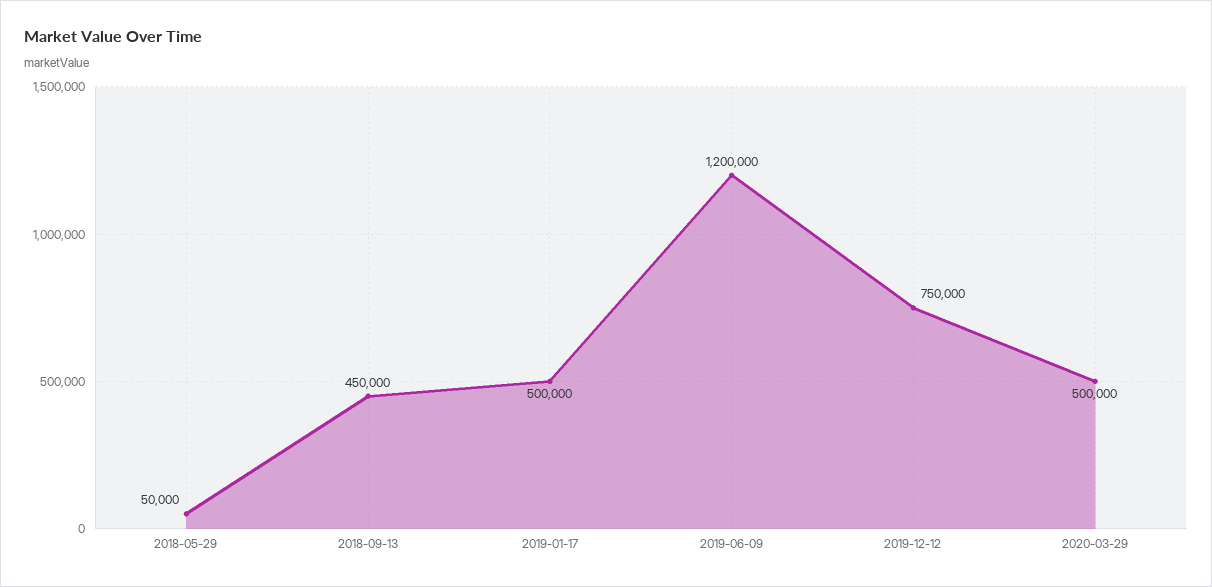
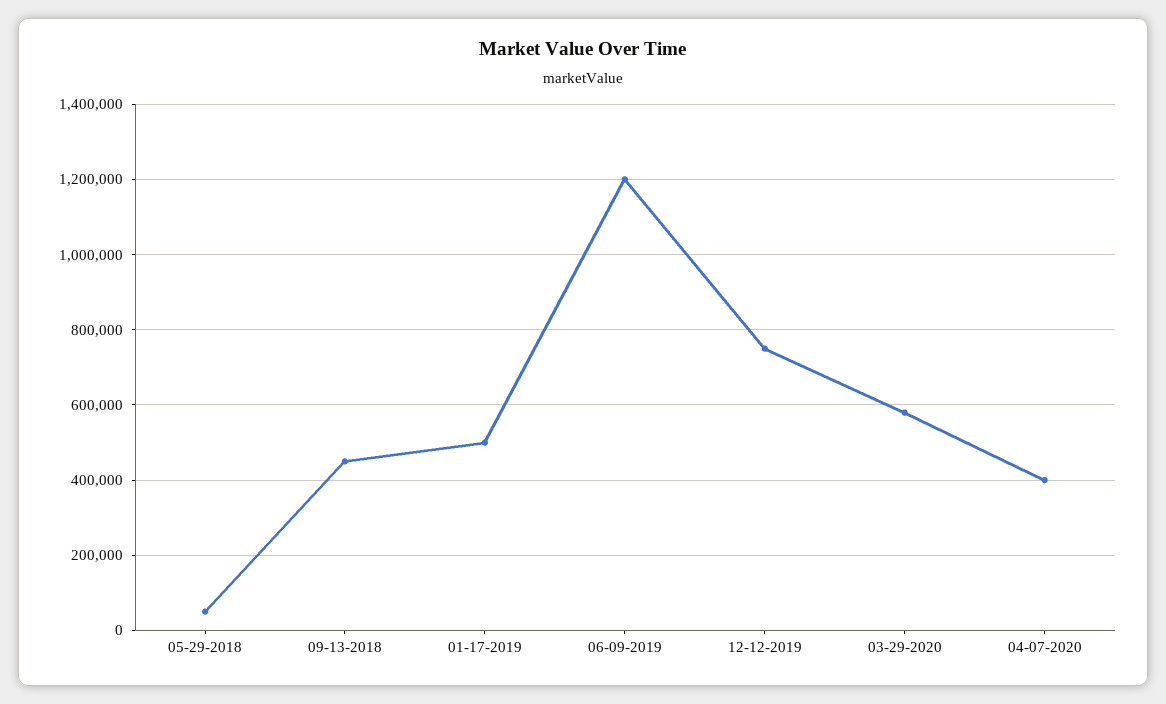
2020-03-29: 500000 -> 580000
04-07-2020: none -> 400000

